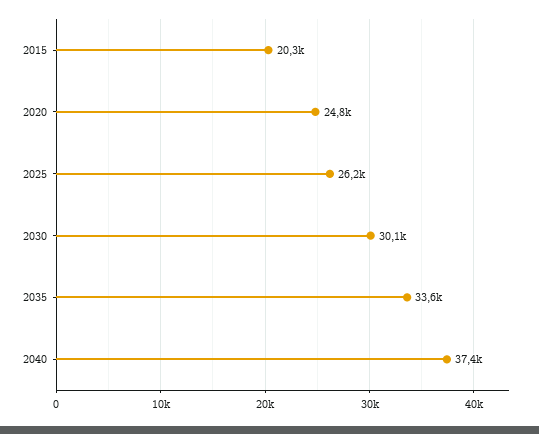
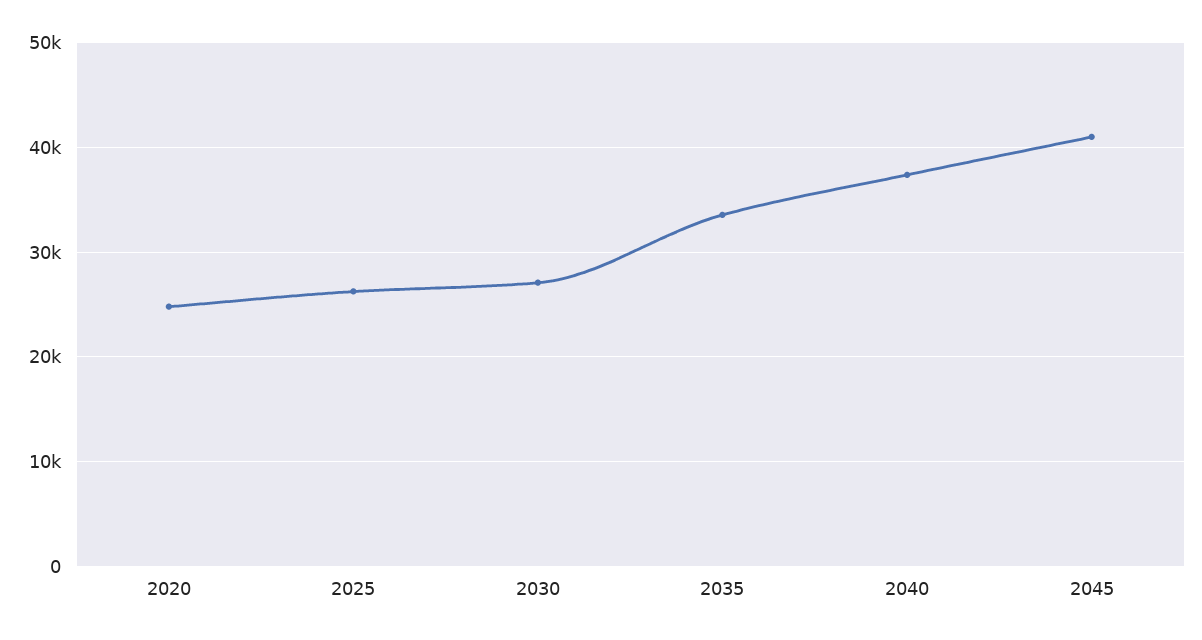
2015: 20300 -> none
2030: 30100 -> 27000
2045: none -> 41000

